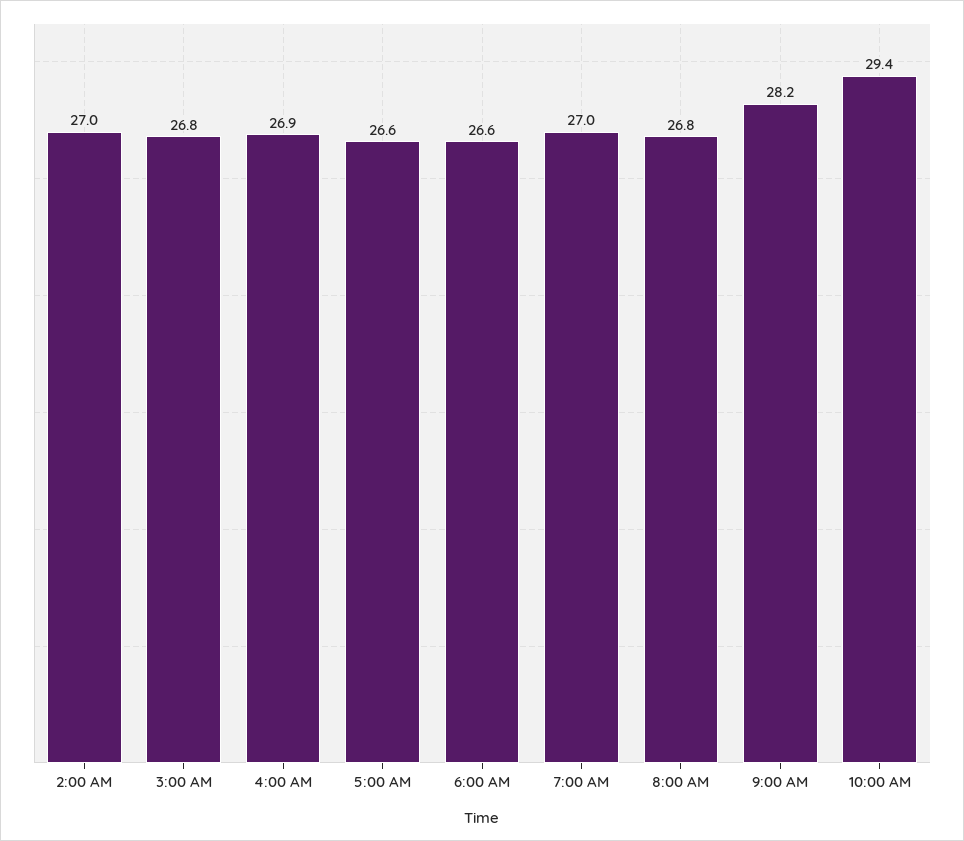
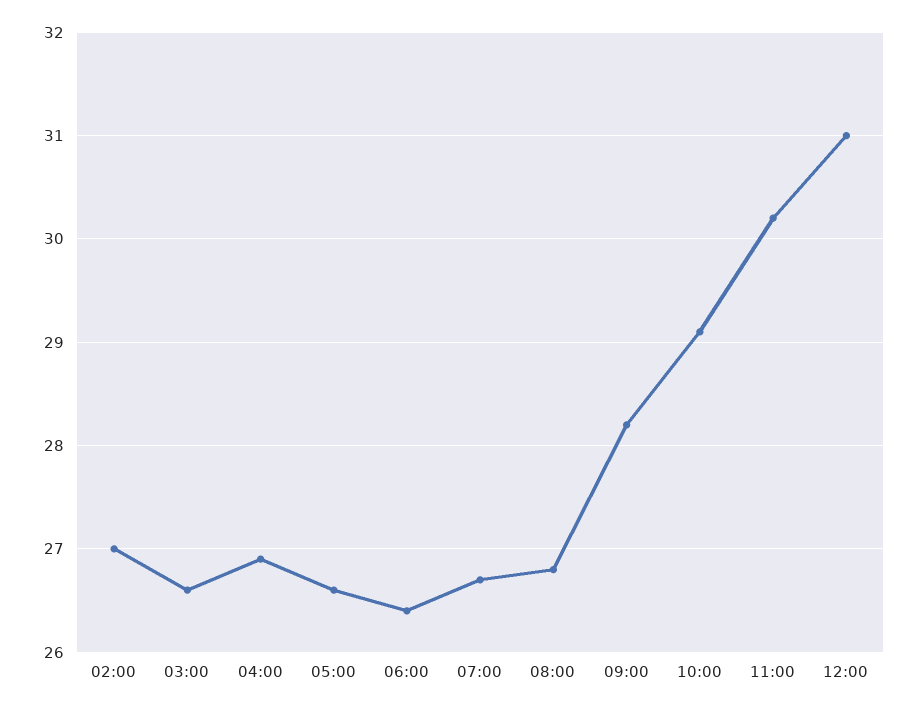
3:00 AM: 26.8 -> 26.6
6:00 AM: 26.6 -> 26.4
7:00 AM: 27 -> 26.7
10:00 AM: 29.4 -> 29.1
11:00: none -> 30.2
12:00: none -> 31

